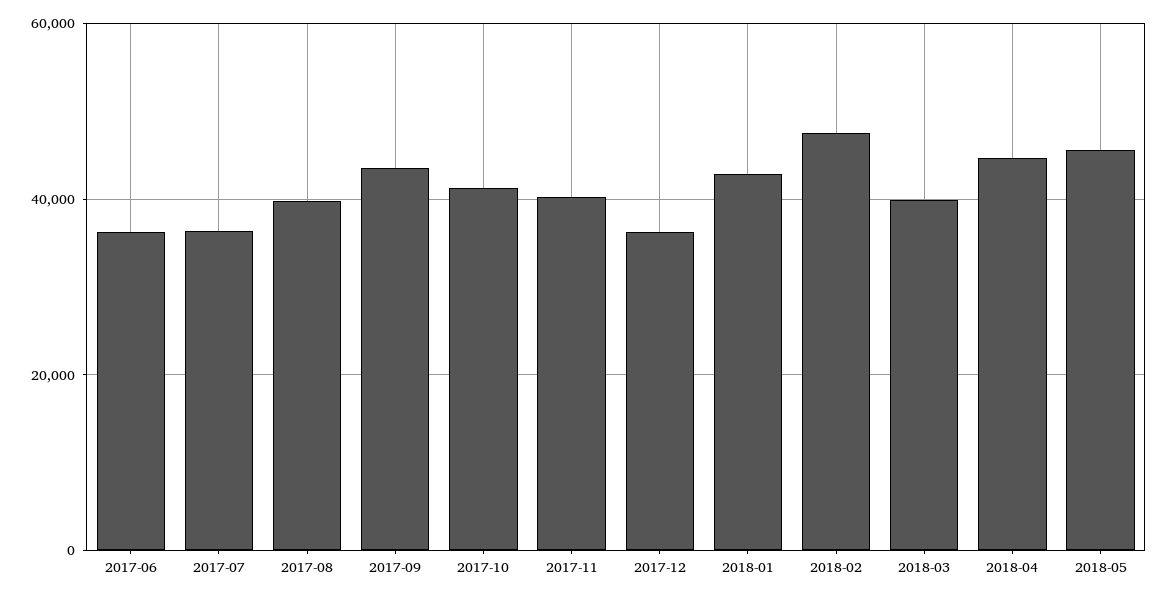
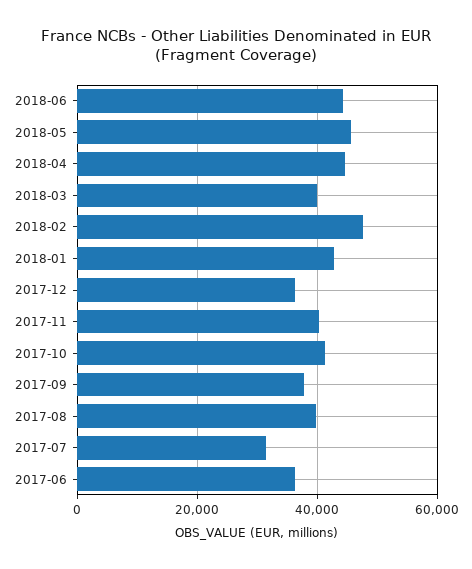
2017-07: 36000 -> 32000
2017-09: 44000 -> 38000
2018-06: none -> 44000

